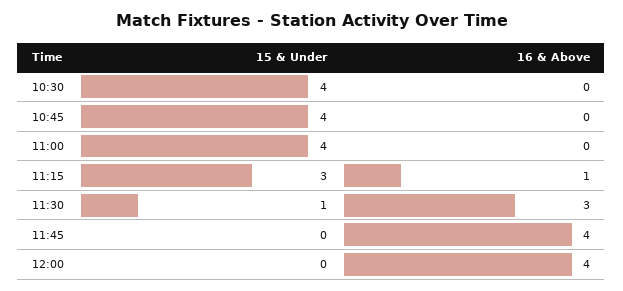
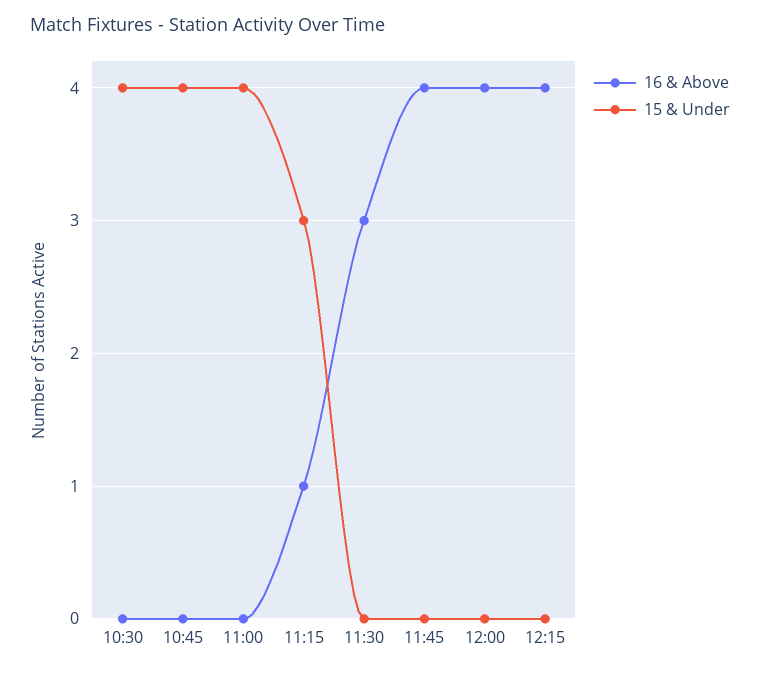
15 & Under, 11:30: 1 -> 0
16 & Above, 12:15: none -> 4
15 & Under, 12:15: none -> 0

